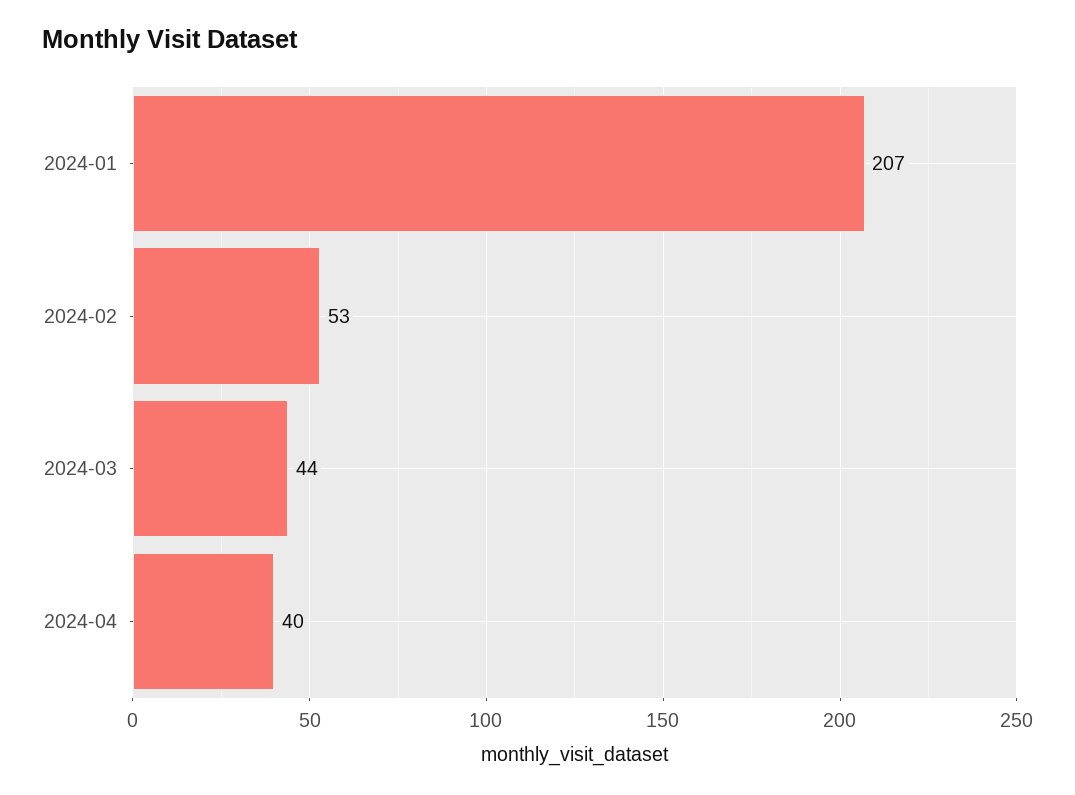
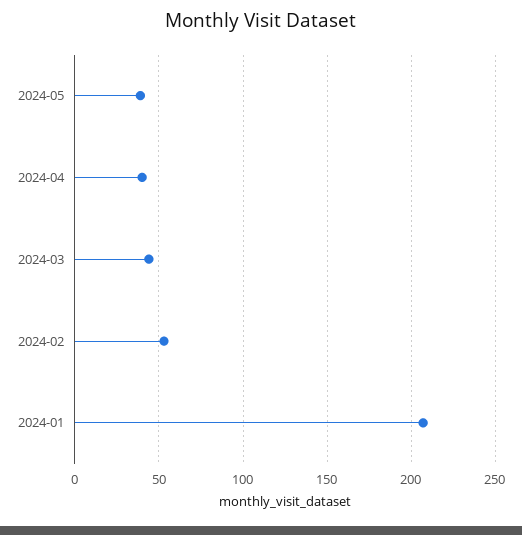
2024-05: none -> 40

